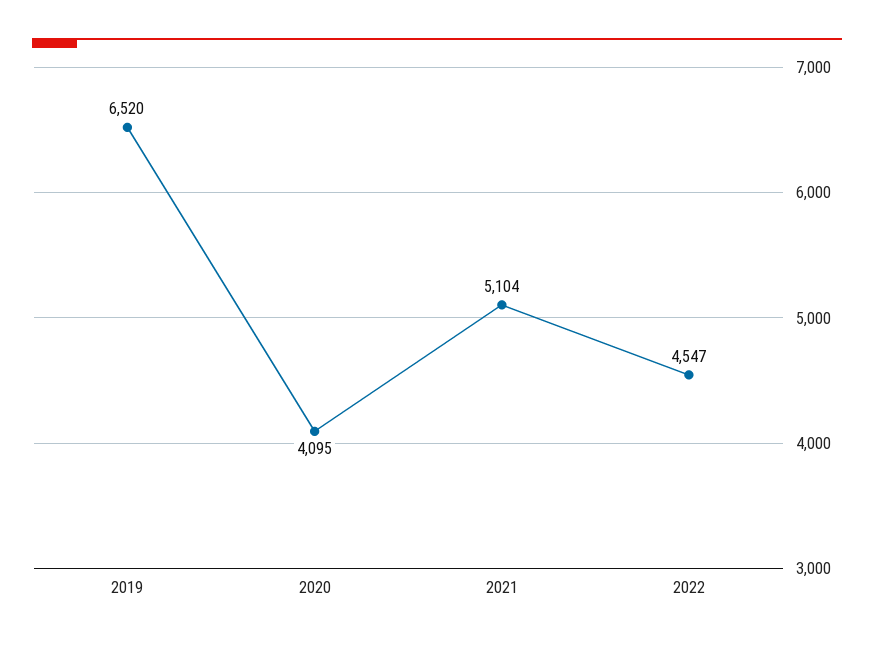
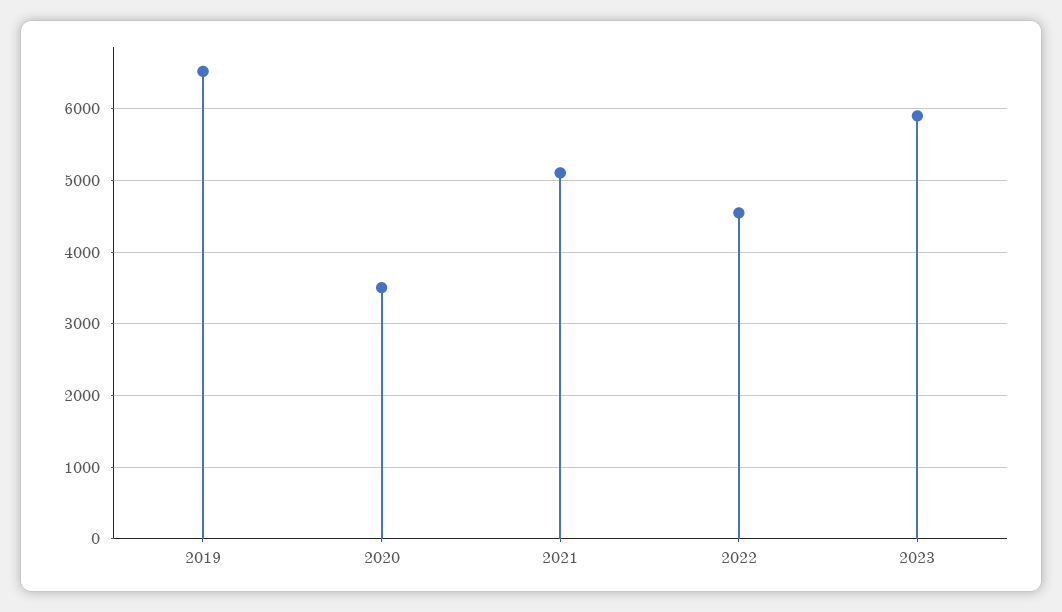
2020: 4095 -> 3500
2023: none -> 5900

